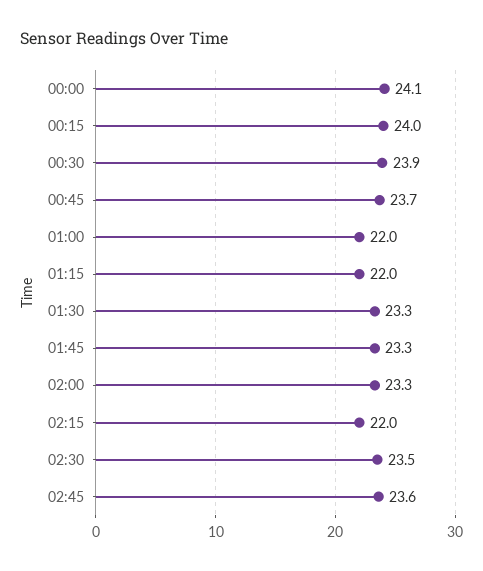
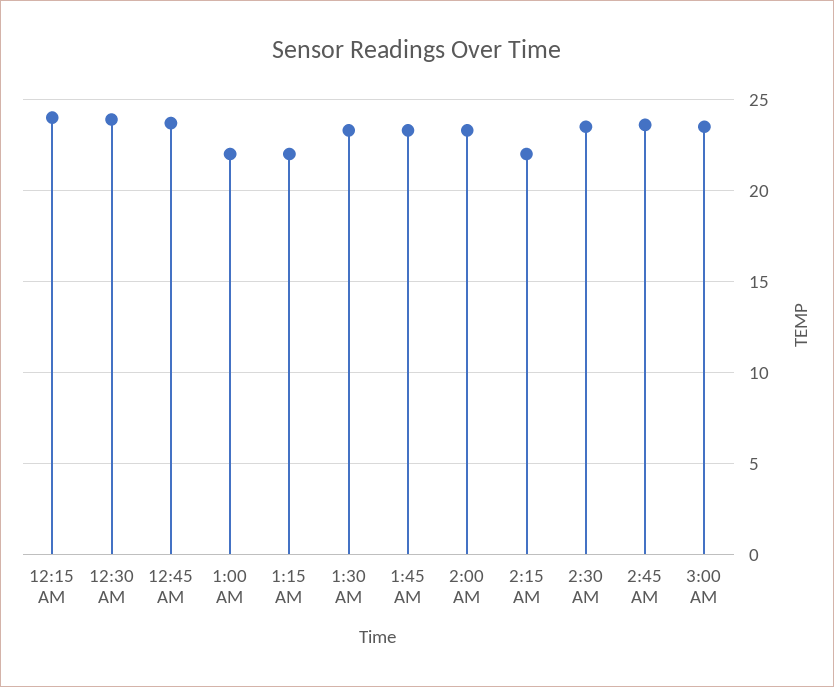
00:00: 24.1 -> none
3:00 AM: none -> 23.5

